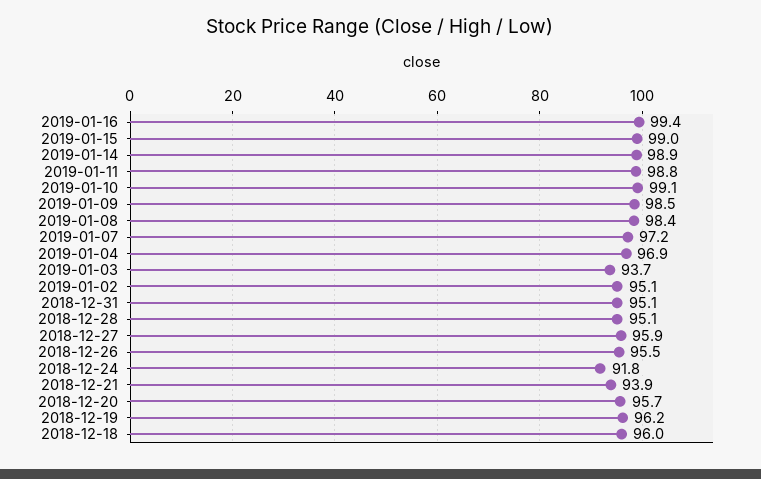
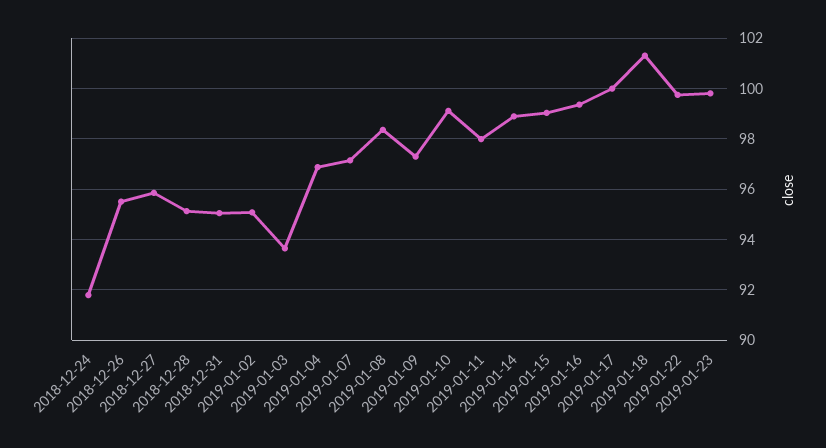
2019-01-11: 98.8 -> 98
2019-01-09: 98.5 -> 97.25
2018-12-21: 93.9 -> none
2018-12-20: 95.7 -> none
2018-12-19: 96.2 -> none
2018-12-18: 96 -> none
2019-01-17: none -> 100
2019-01-18: none -> 101.25
2019-01-22: none -> 99.75
2019-01-23: none -> 99.75

